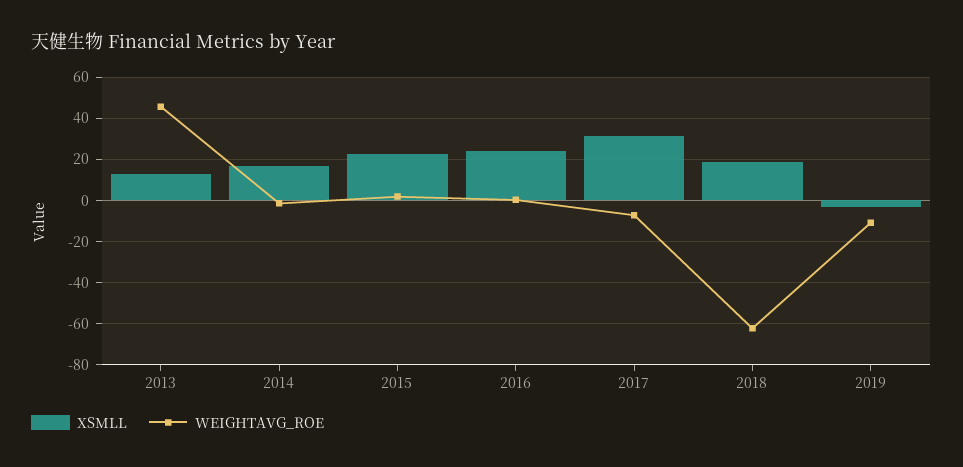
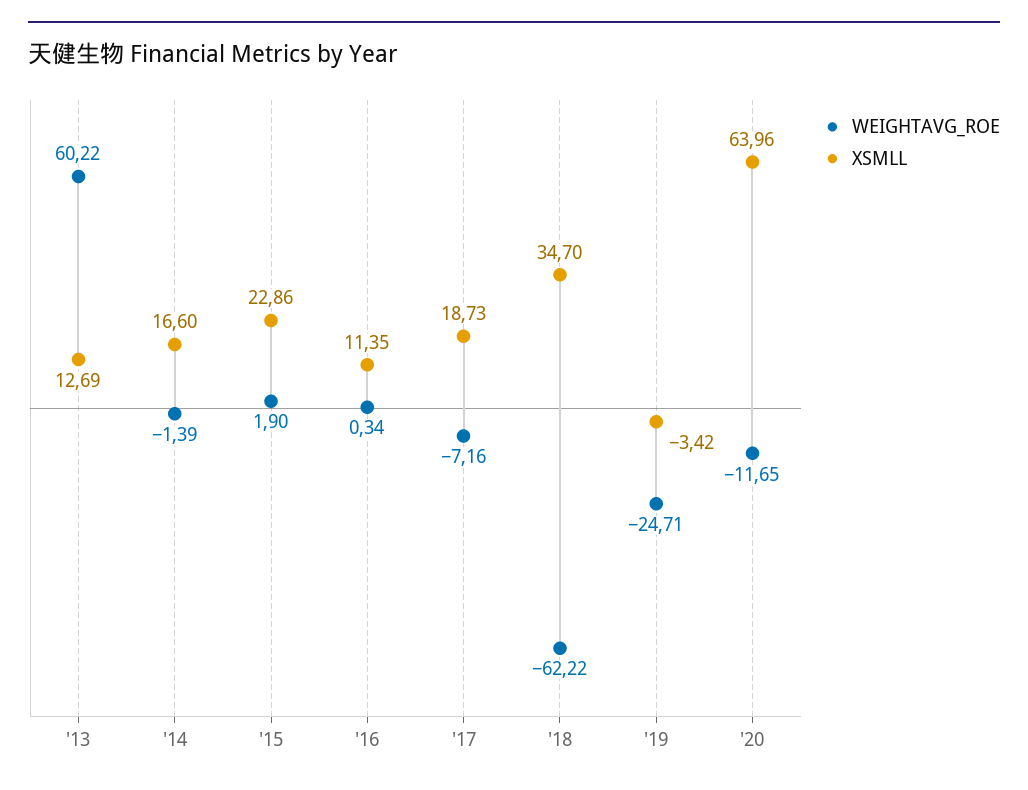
WEIGHTAVG_ROE, 2013: 45 -> 60.22
XSMLL, 2016: 25 -> 11.35
XSMLL, 2017: 30 -> 18.73
XSMLL, 2018: 20 -> 34.7
WEIGHTAVG_ROE, 2019: -10 -> -24.71
WEIGHTAVG_ROE, '20: none -> -11.65
XSMLL, '20: none -> 63.96

